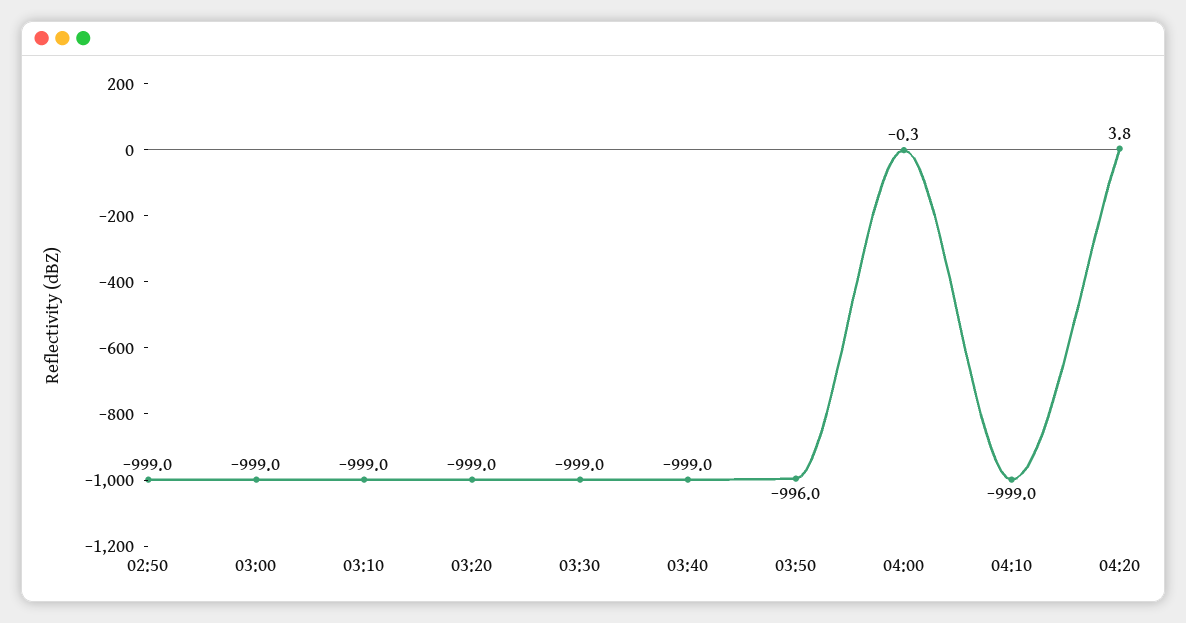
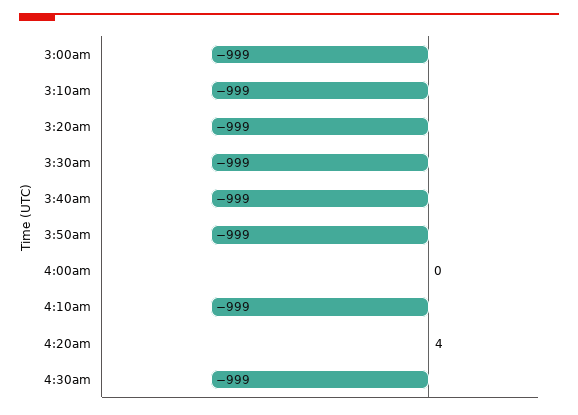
02:50: -999 -> none
03:50: -996 -> -999
4:30am: none -> -999

